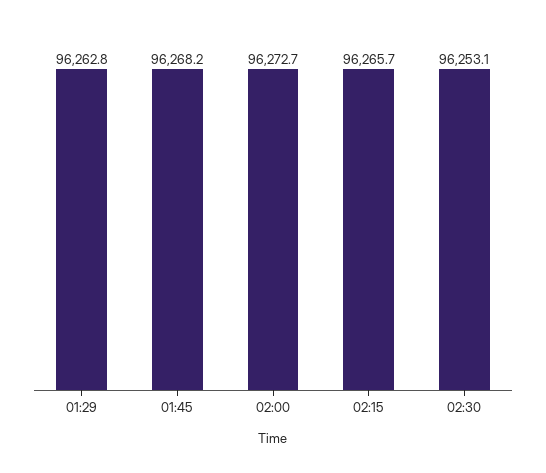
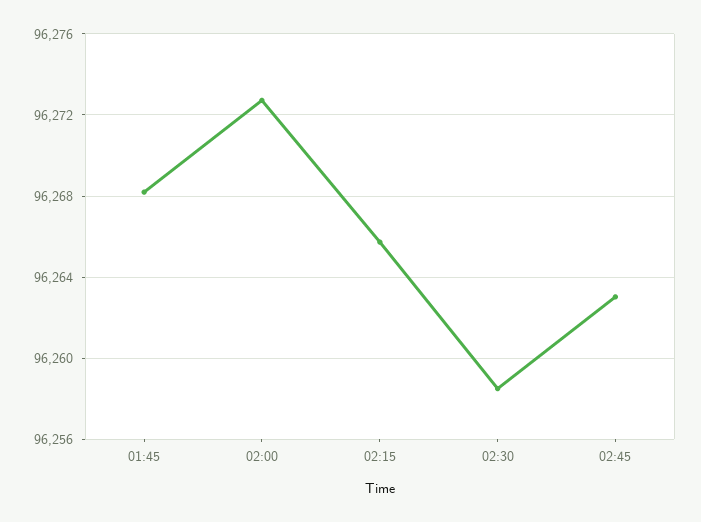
01:29: 96262.8 -> none
02:30: 96253.1 -> 96258.5
02:45: none -> 96263

